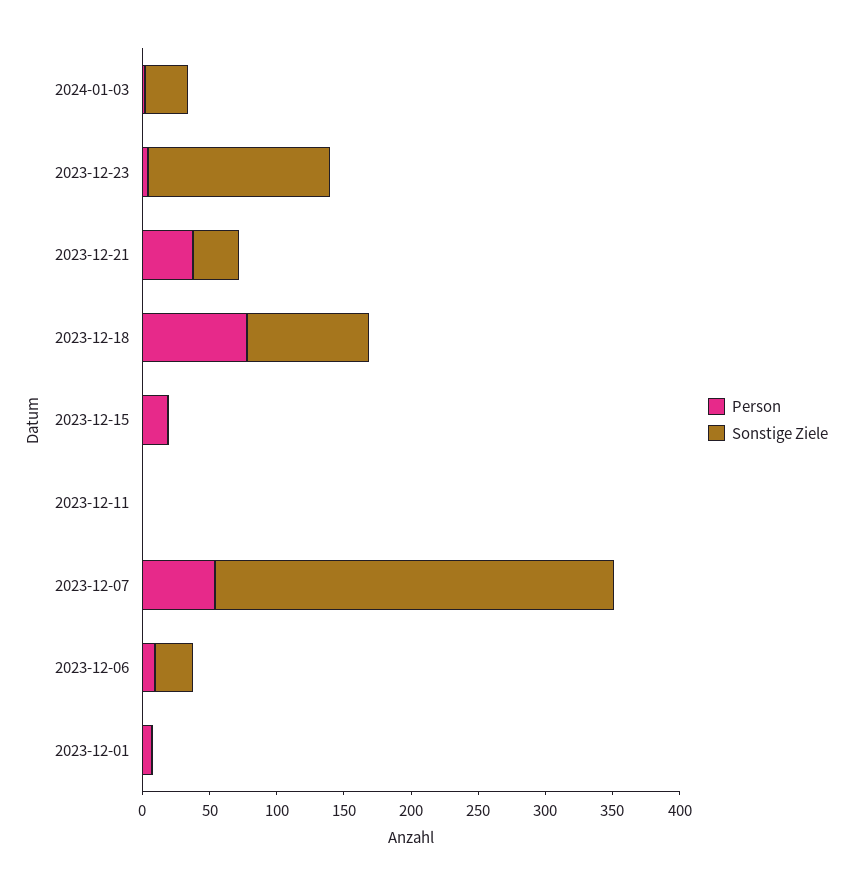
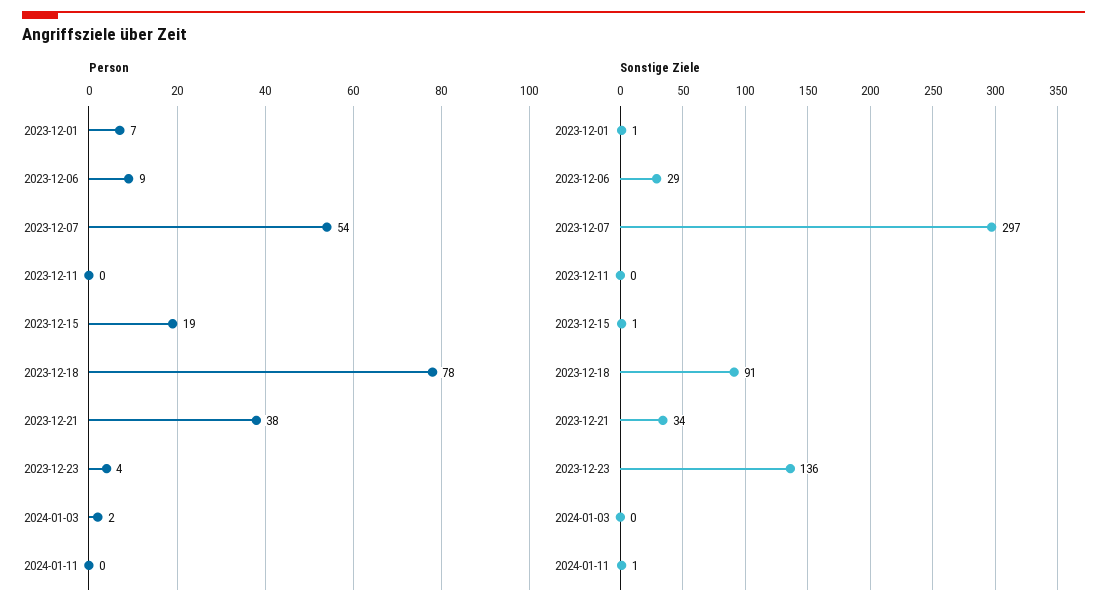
Sonstige Ziele, 2024-01-03: 30 -> 0
Person, 2024-01-11: none -> 0
Sonstige Ziele, 2024-01-11: none -> 1

